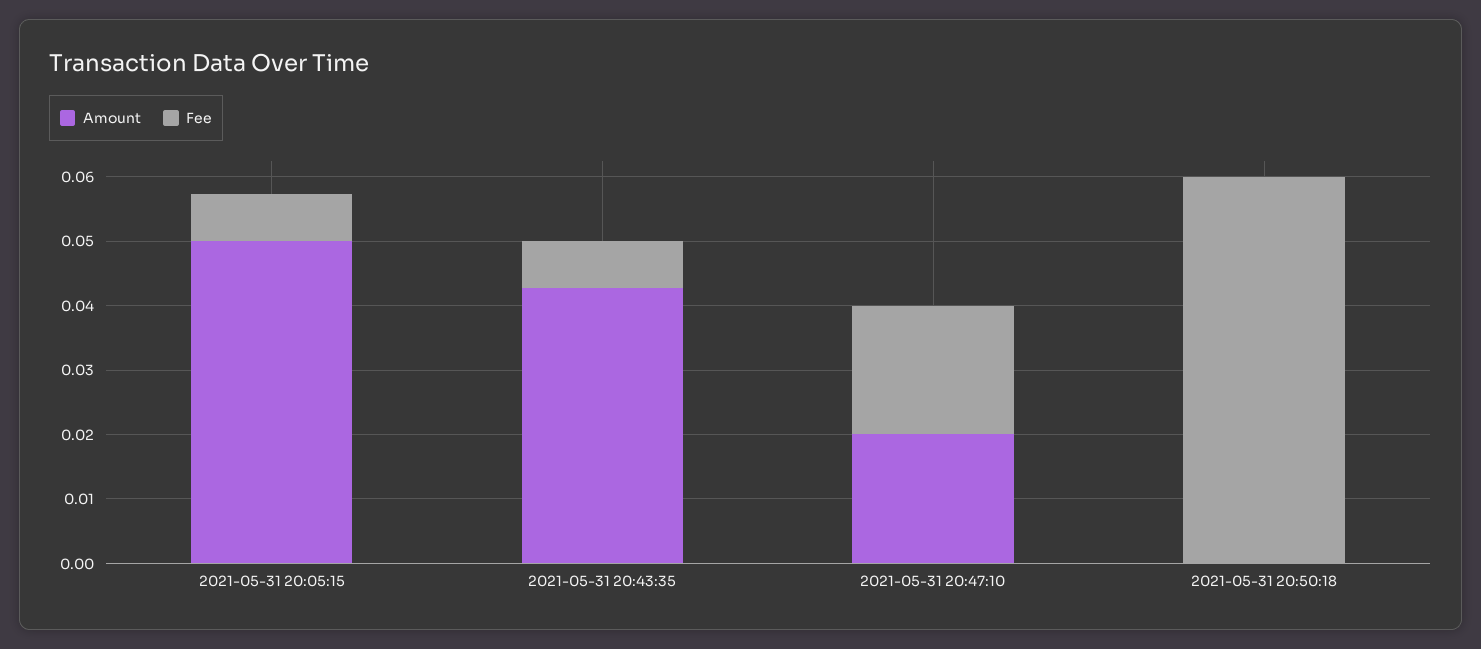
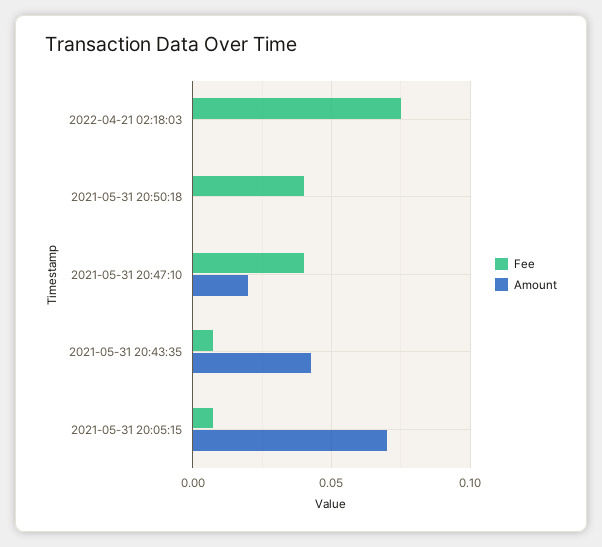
Amount, 2021-05-31 20:05:15: 0.05 -> 0.07
Fee, 2021-05-31 20:47:10: 0.02 -> 0.04
Fee, 2021-05-31 20:50:18: 0.06 -> 0.04
Fee, 2022-04-21 02:18:03: none -> 0.075
Amount, 2022-04-21 02:18:03: none -> 0

